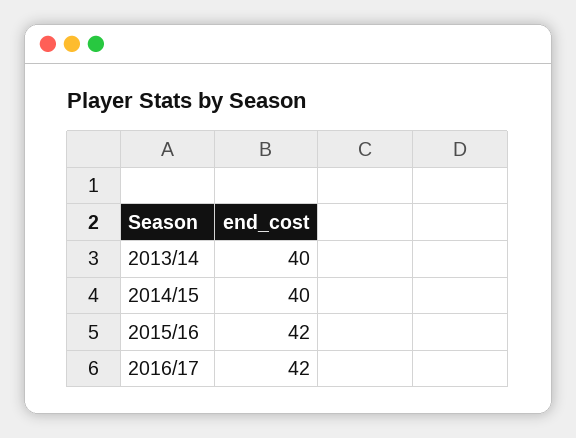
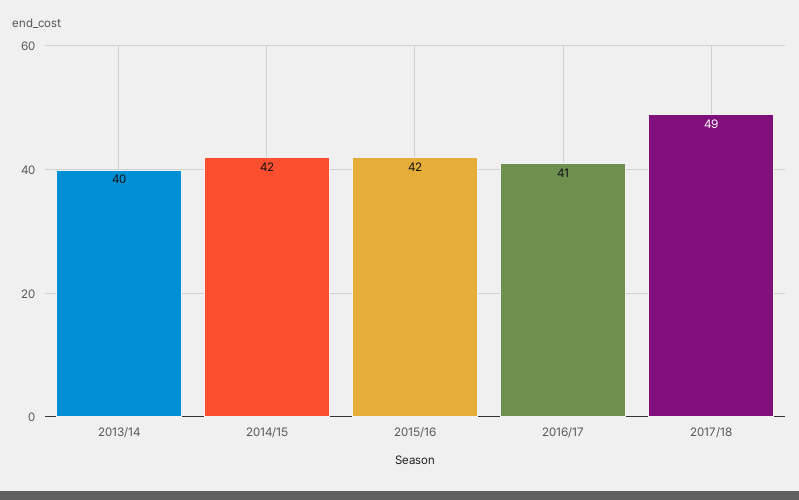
2014/15: 40 -> 42
2016/17: 42 -> 41
2017/18: none -> 49

